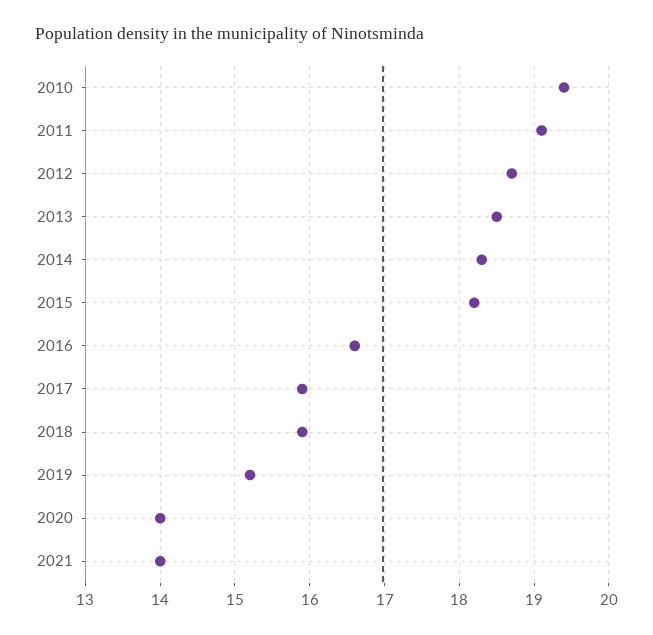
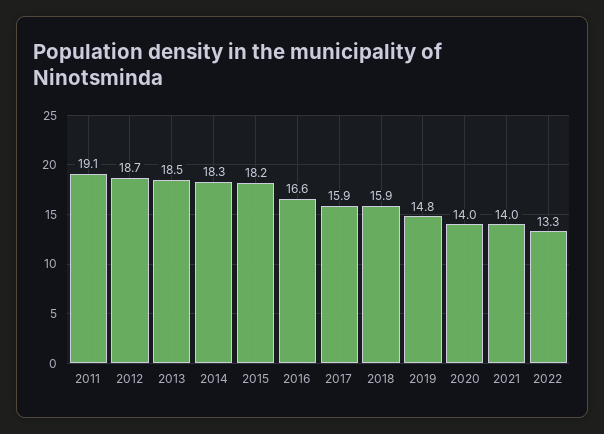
2010: 19.4 -> none
2019: 15.2 -> 14.8
2022: none -> 13.3

